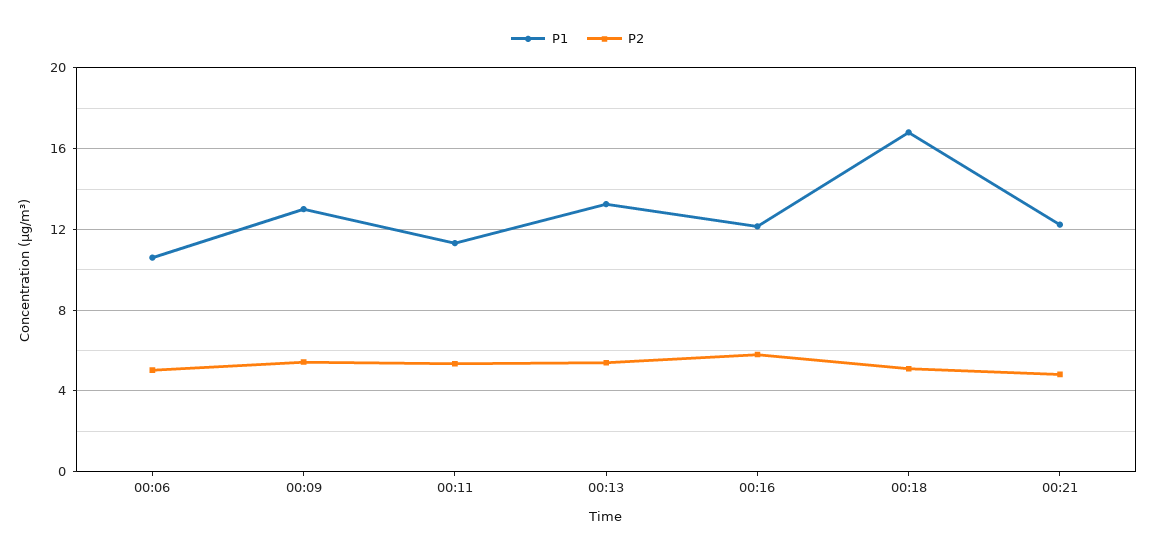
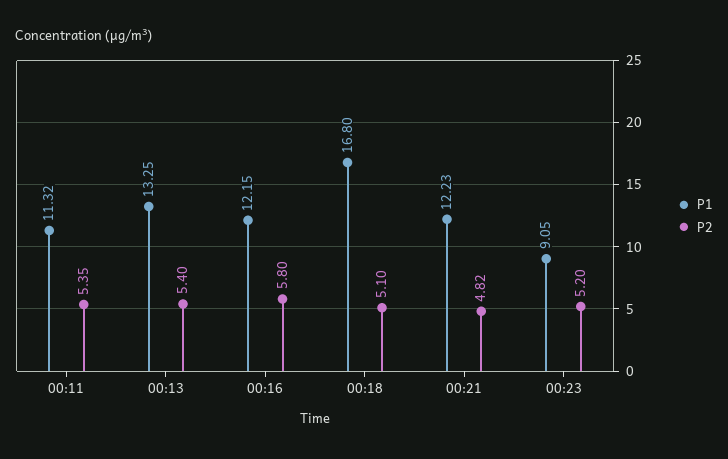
P1, 00:06: 10.5 -> none
P2, 00:06: 5 -> none
P1, 00:09: 13 -> none
P2, 00:09: 5.5 -> none
P1, 00:23: none -> 9.05
P2, 00:23: none -> 5.2

